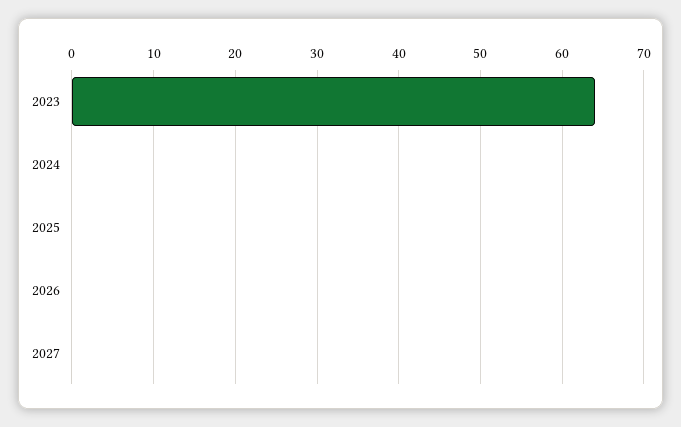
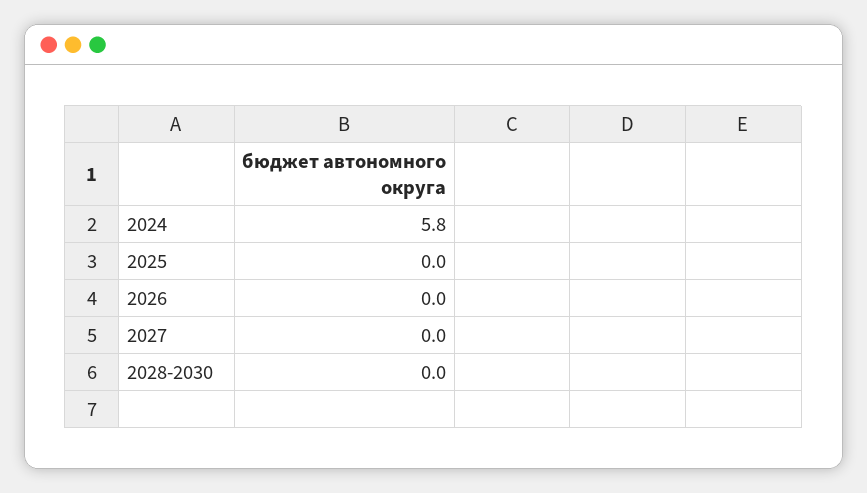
2023: 64 -> none
2024: 0 -> 5.8
2028-2030: none -> 0

